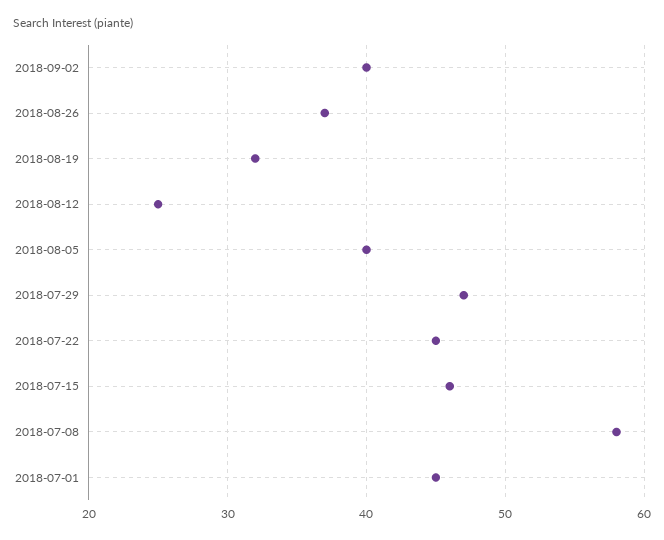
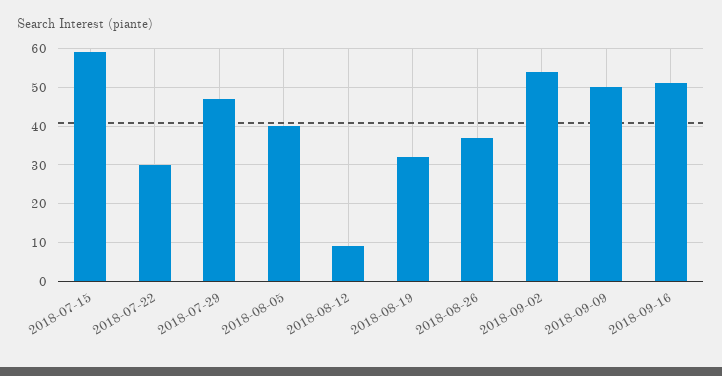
2018-09-02: 40 -> 55
2018-08-12: 25 -> 10
2018-07-22: 45 -> 30
2018-07-15: 46 -> 60
2018-07-08: 58 -> none
2018-07-01: 45 -> none
2018-09-09: none -> 50
2018-09-16: none -> 50

